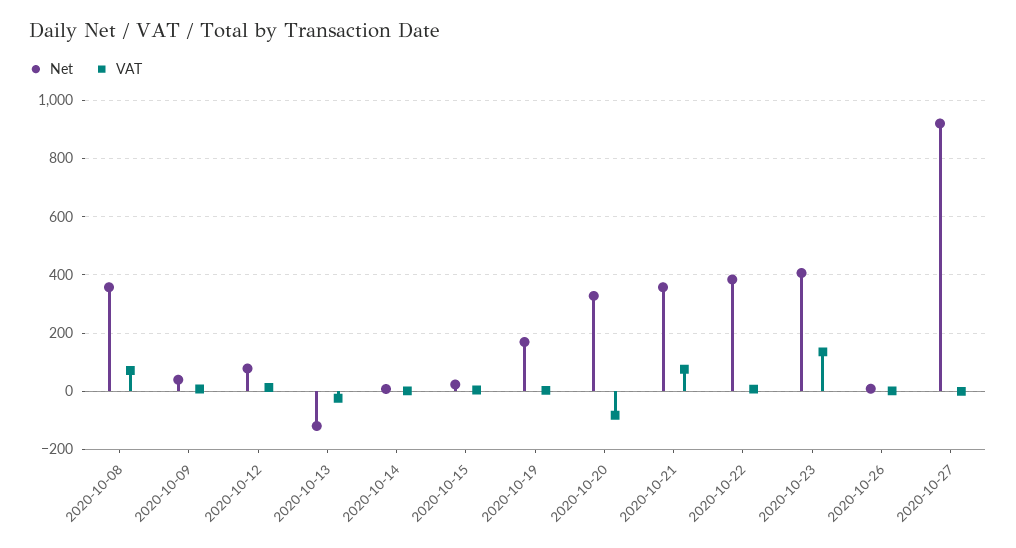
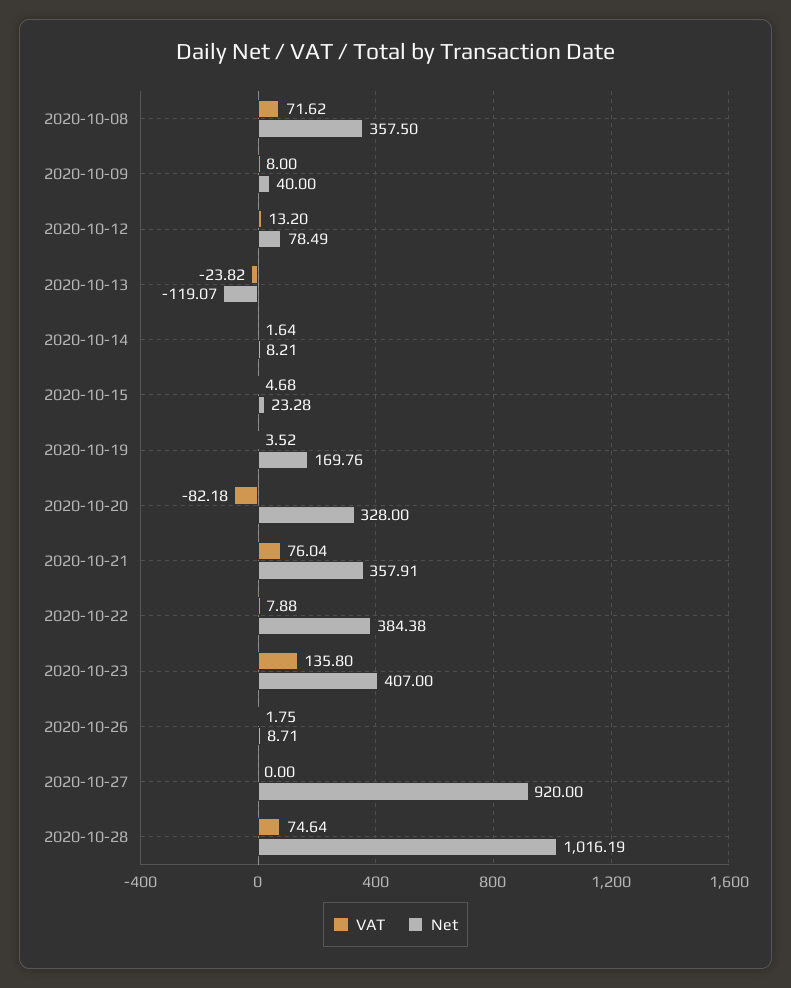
VAT, 2020-10-28: none -> 74.64
Net, 2020-10-28: none -> 1016.19

